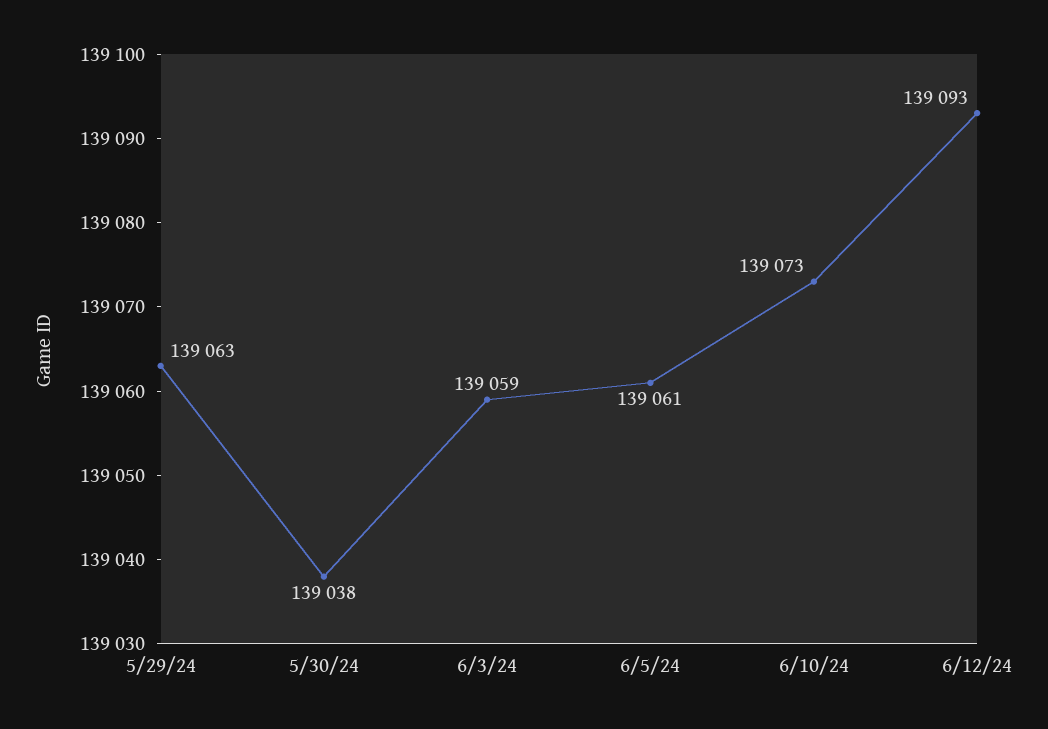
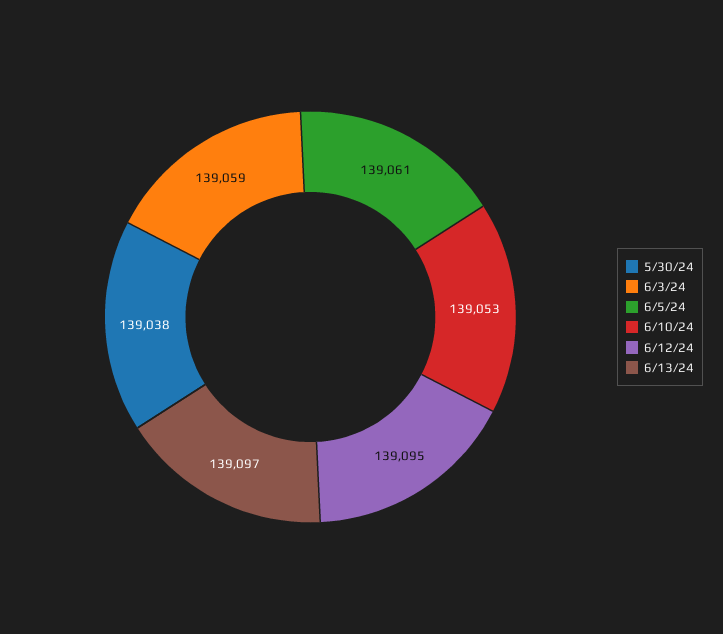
5/29/24: 139063 -> none
6/10/24: 139073 -> 139053
6/12/24: 139093 -> 139095
6/13/24: none -> 139097

